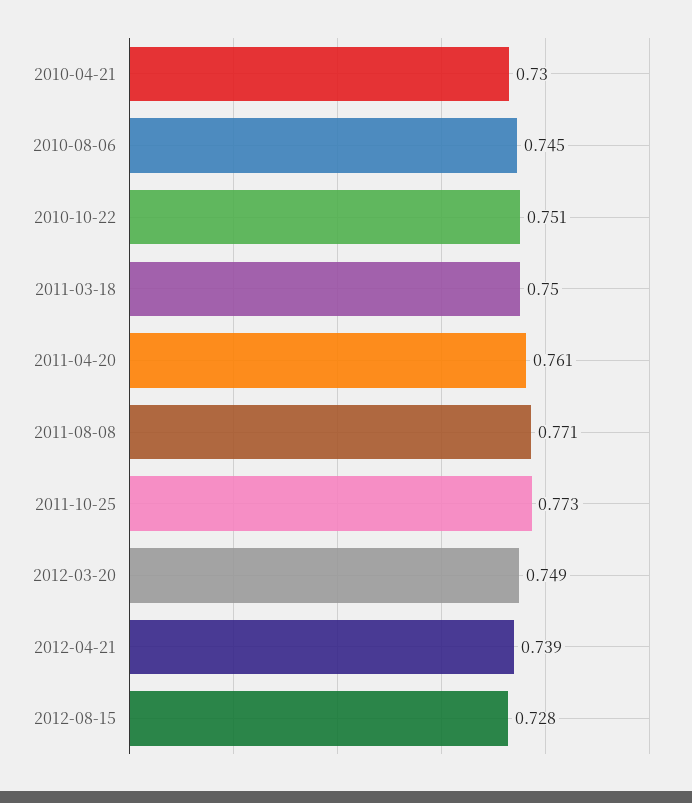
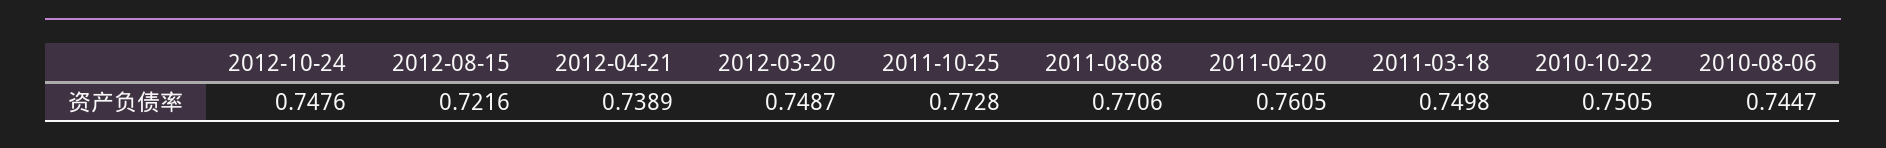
2010-04-21: 0.73 -> none
2012-08-15: 0.728 -> 0.7216
2012-10-24: none -> 0.7476

